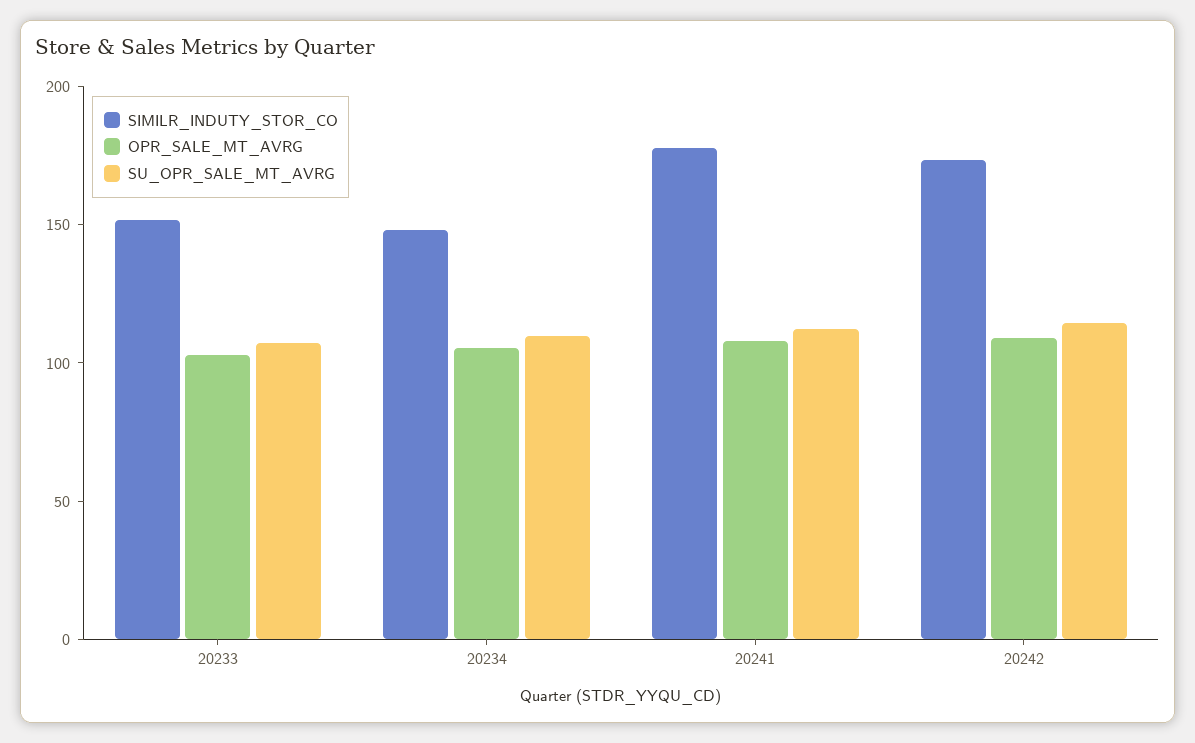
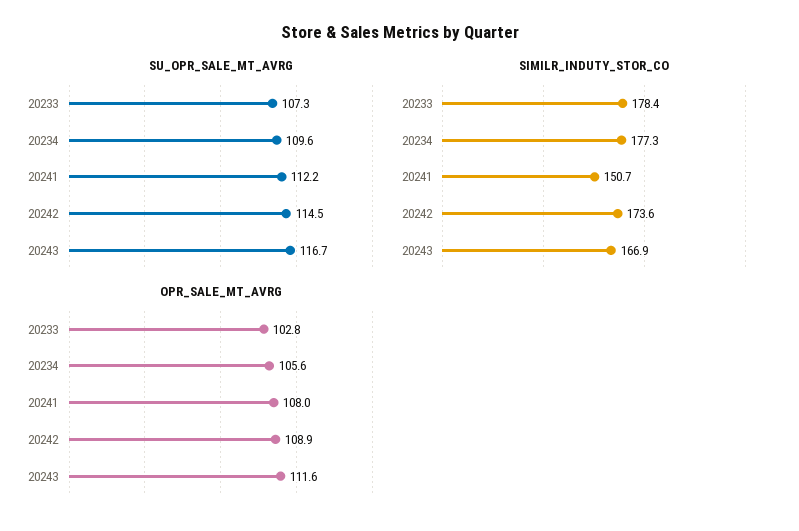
SIMILR_INDUTY_STOR_CO, 20233: 150 -> 178.4
SIMILR_INDUTY_STOR_CO, 20234: 150 -> 177.3
SIMILR_INDUTY_STOR_CO, 20241: 180 -> 150.7
SU_OPR_SALE_MT_AVRG, 20243: none -> 116.7
SIMILR_INDUTY_STOR_CO, 20243: none -> 166.9
OPR_SALE_MT_AVRG, 20243: none -> 111.6

